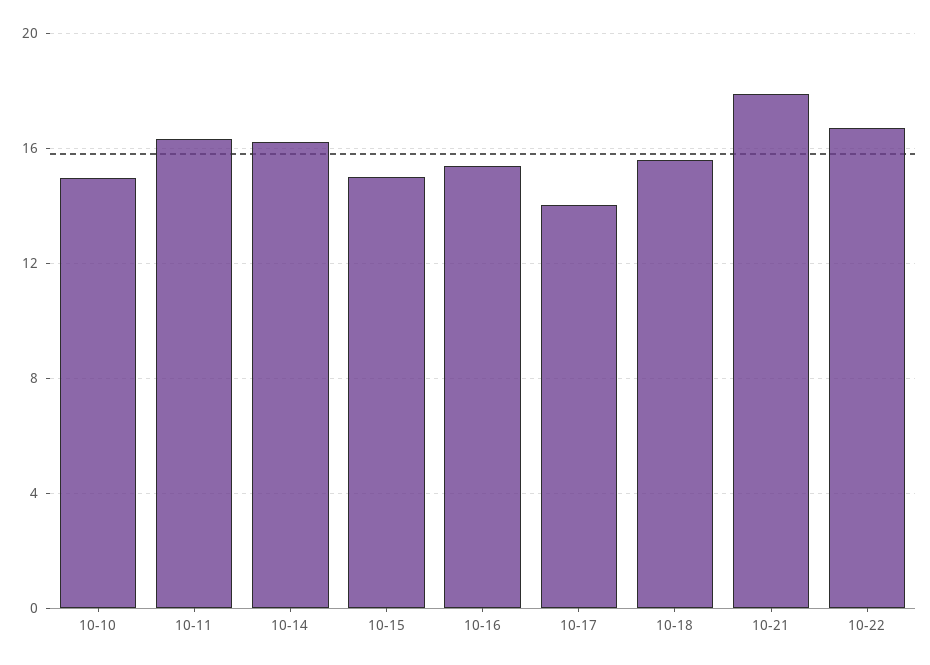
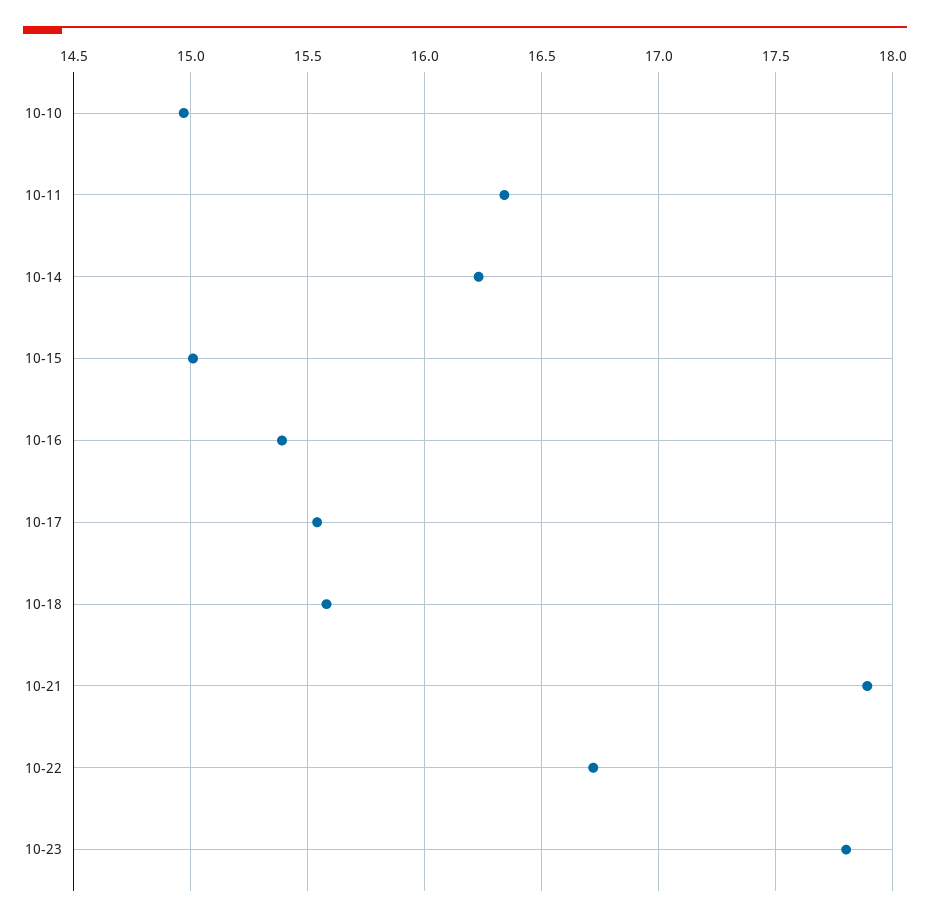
10-17: 14 -> 15.55
10-23: none -> 17.8

